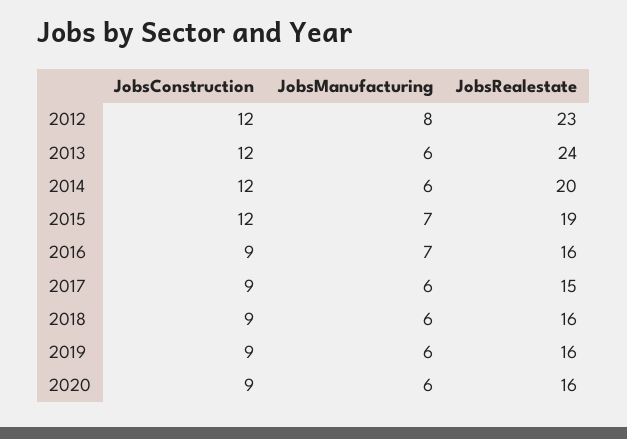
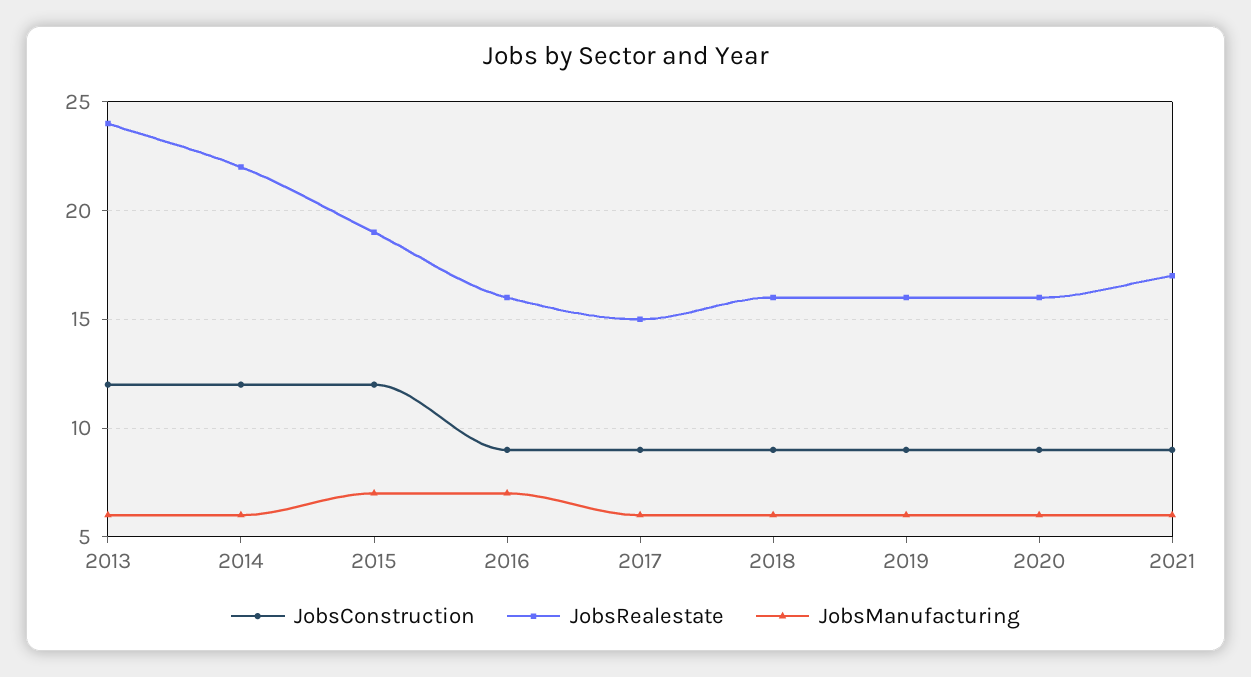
JobsConstruction, 2012: 12 -> none
JobsManufacturing, 2012: 8 -> none
JobsRealestate, 2012: 23 -> none
JobsRealestate, 2014: 20 -> 22
JobsConstruction, 2021: none -> 9
JobsRealestate, 2021: none -> 17
JobsManufacturing, 2021: none -> 6

